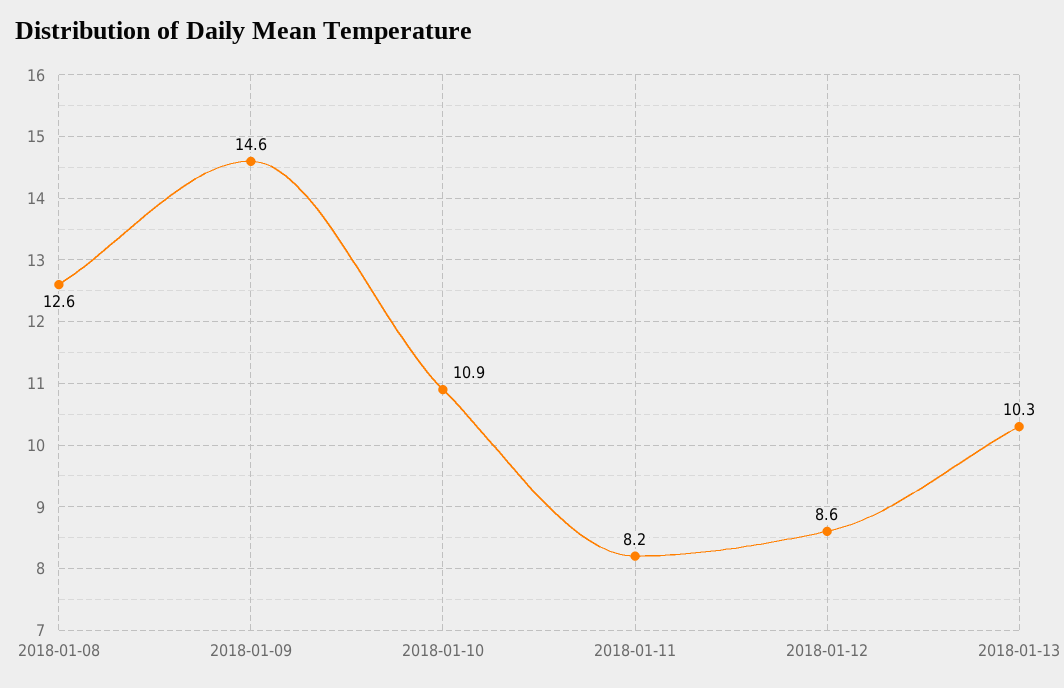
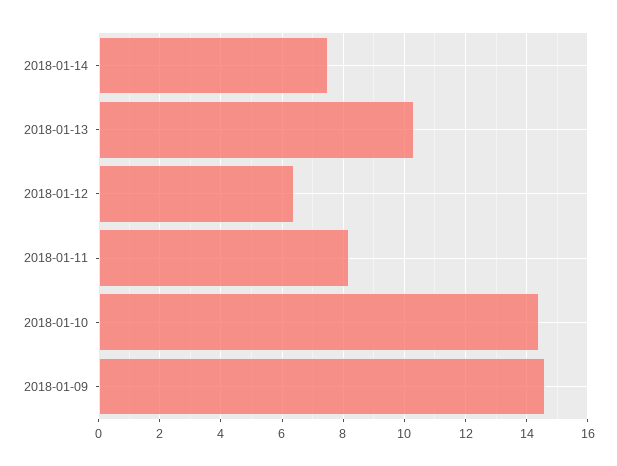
2018-01-08: 12.6 -> none
2018-01-10: 10.9 -> 14.5
2018-01-12: 8.6 -> 6.5
2018-01-14: none -> 7.5

